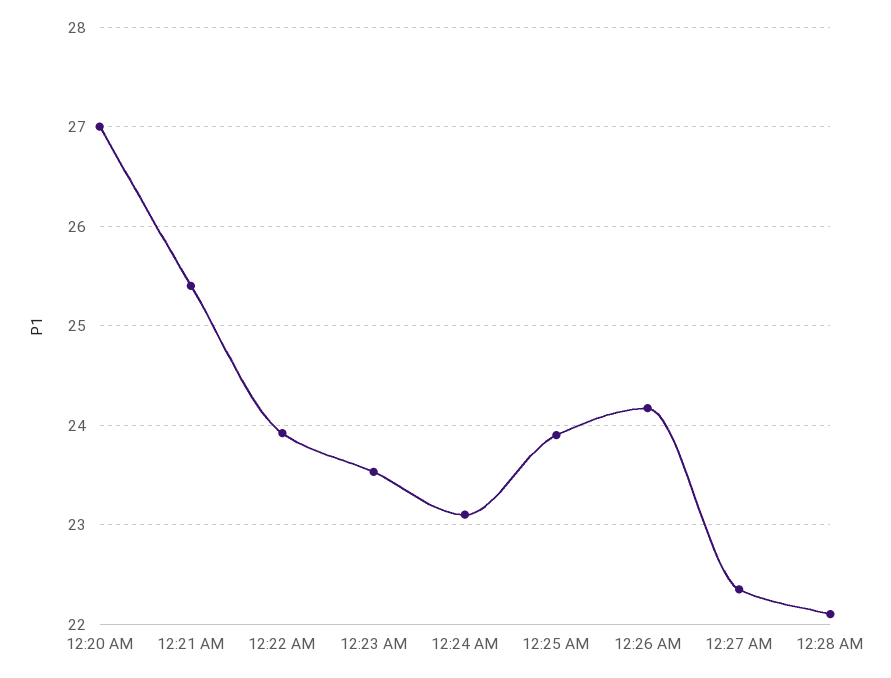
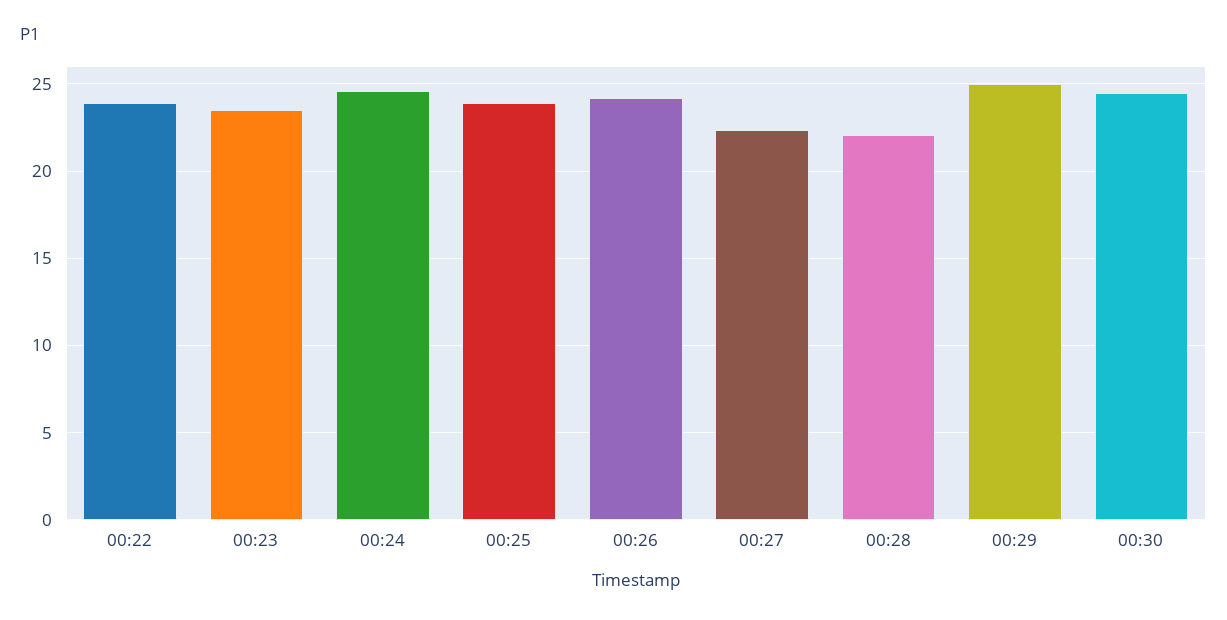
12:20 AM: 27 -> none
12:21 AM: 25.4 -> none
12:24 AM: 23.1 -> 24.5
00:29: none -> 25
00:30: none -> 24.5

